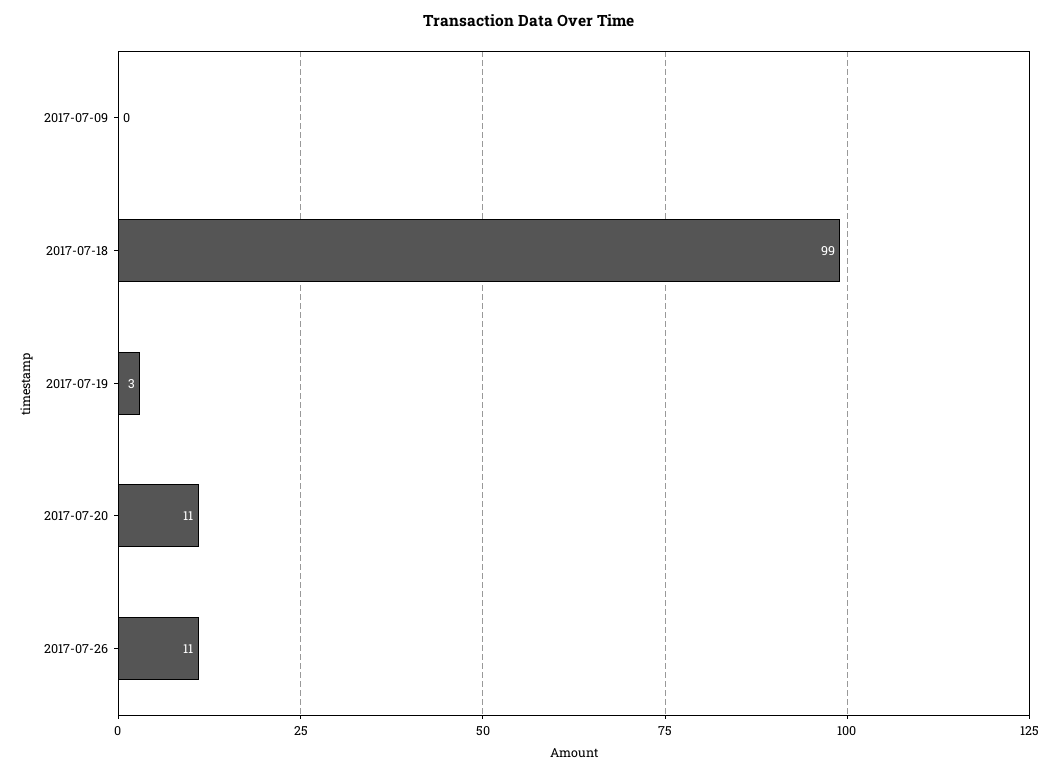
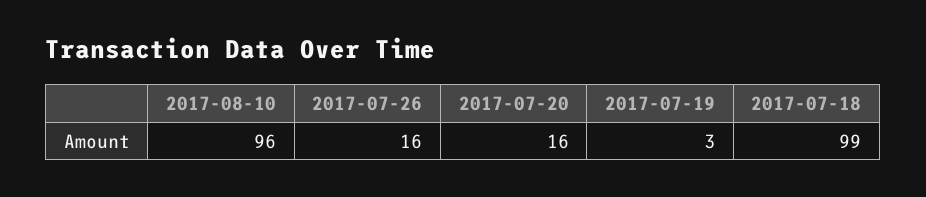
2017-07-09: 0 -> none
2017-07-20: 11 -> 16
2017-07-26: 11 -> 16
2017-08-10: none -> 96

